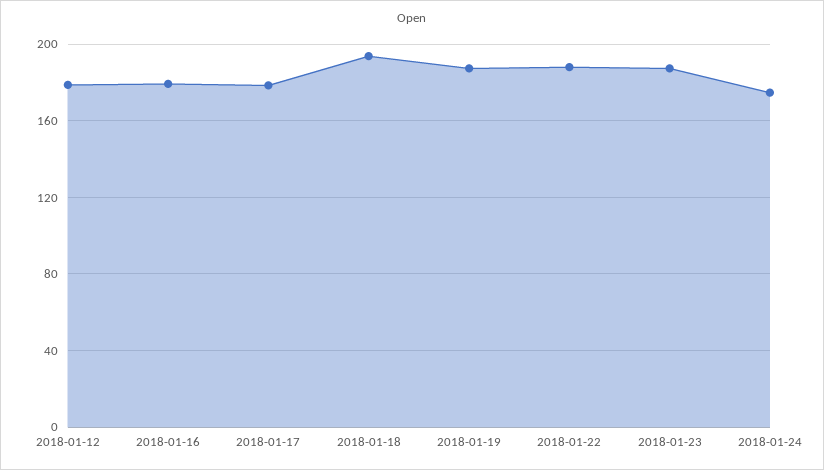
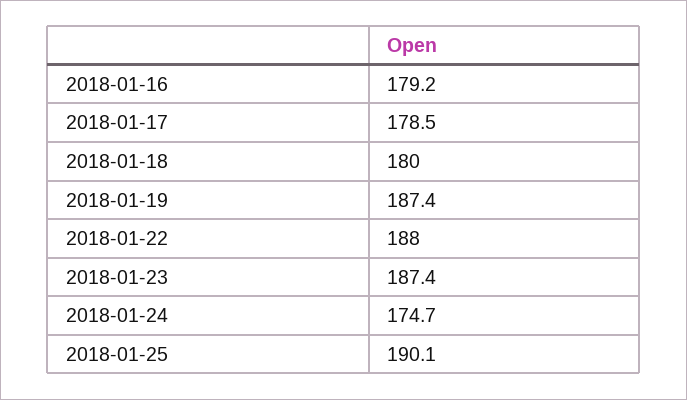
2018-01-12: 180 -> none
2018-01-18: 195 -> 180
2018-01-25: none -> 190.1

